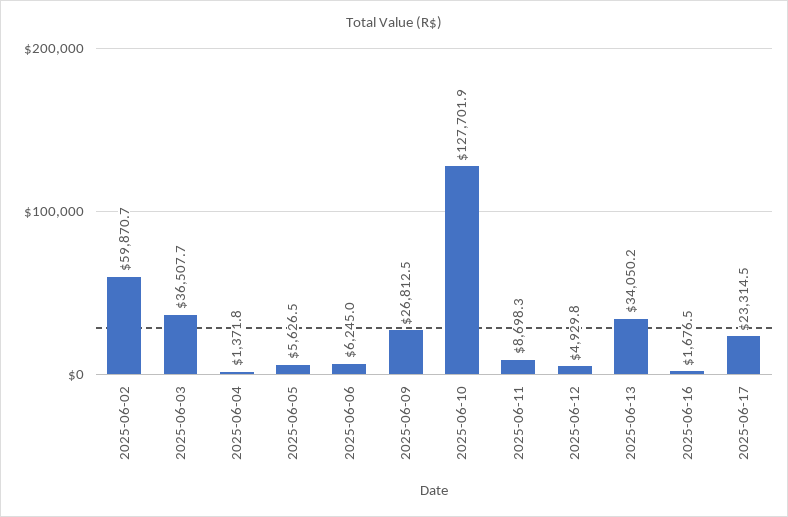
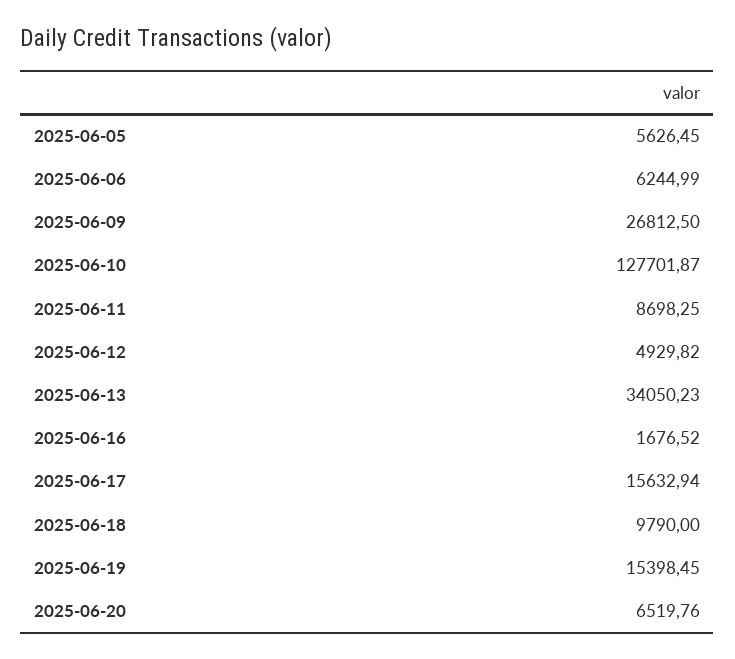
2025-06-02: 59870.7 -> none
2025-06-03: 36507.7 -> none
2025-06-04: 1371.8 -> none
2025-06-17: 23314.5 -> 15632.94
2025-06-18: none -> 9790
2025-06-19: none -> 15398.45
2025-06-20: none -> 6519.76

